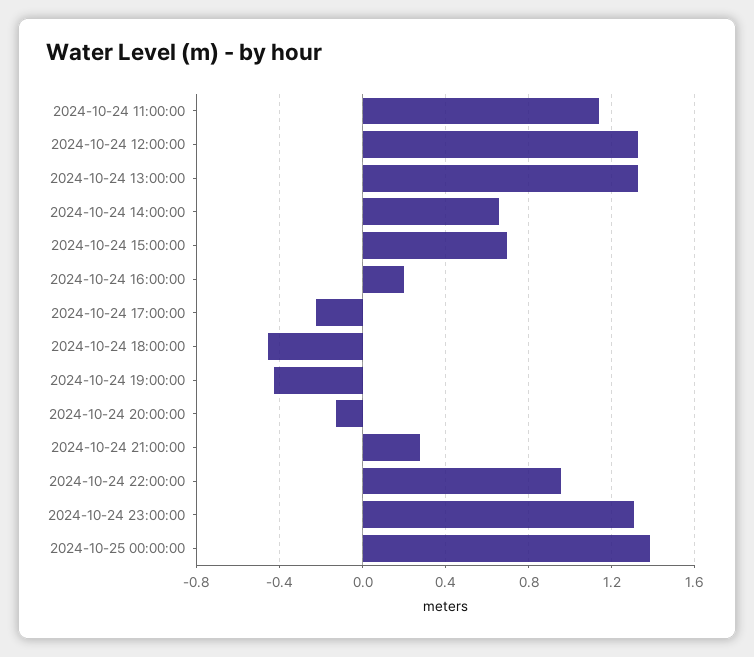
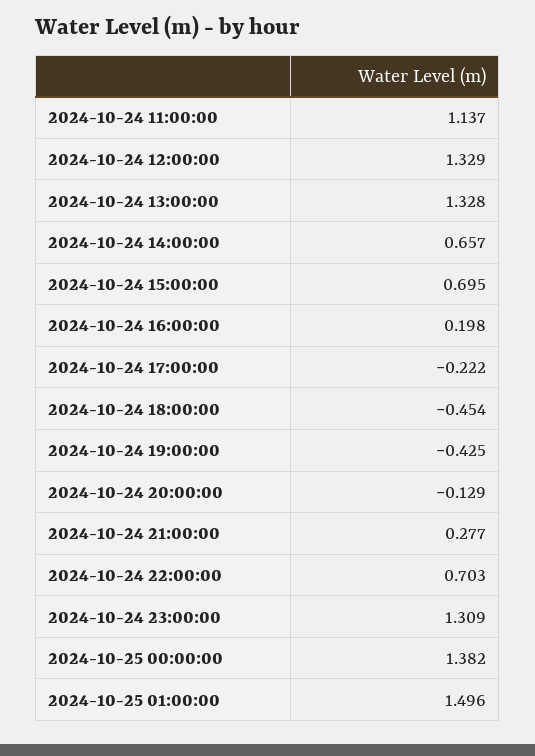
2024-10-24 22:00:00: 0.95 -> 0.703
2024-10-25 01:00:00: none -> 1.496

